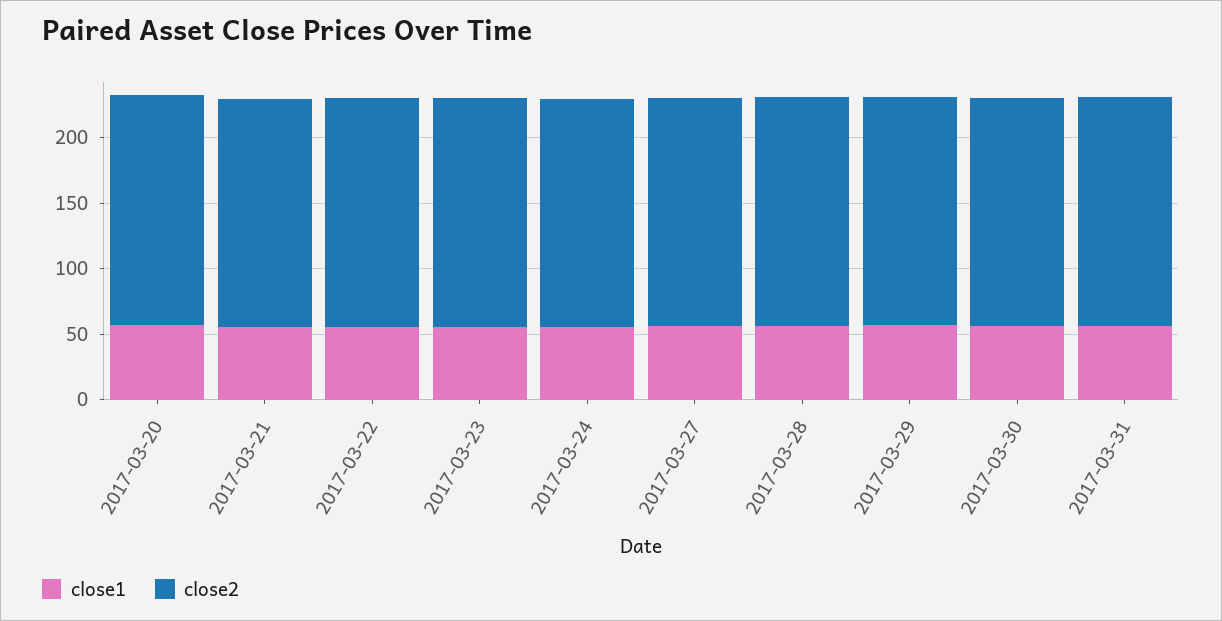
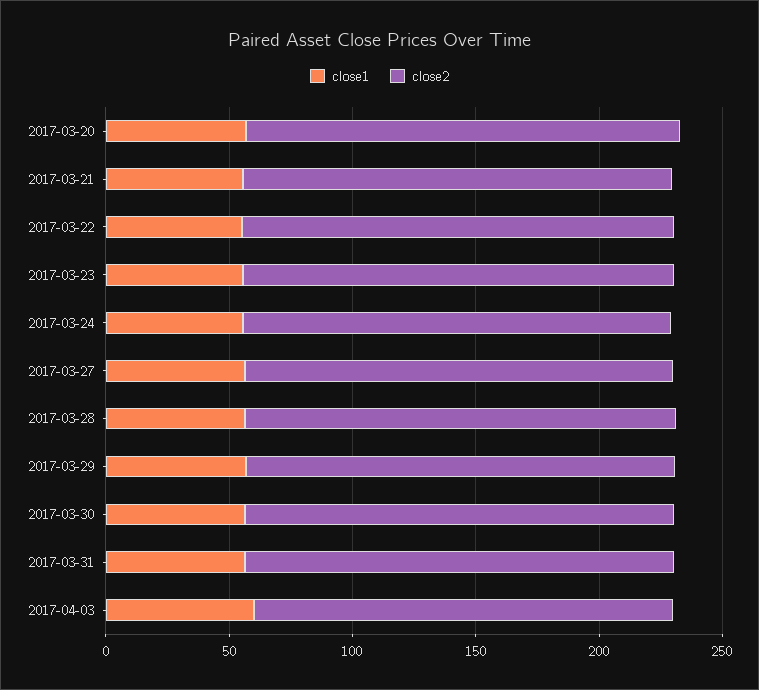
close1, 2017-04-03: none -> 60
close2, 2017-04-03: none -> 170

